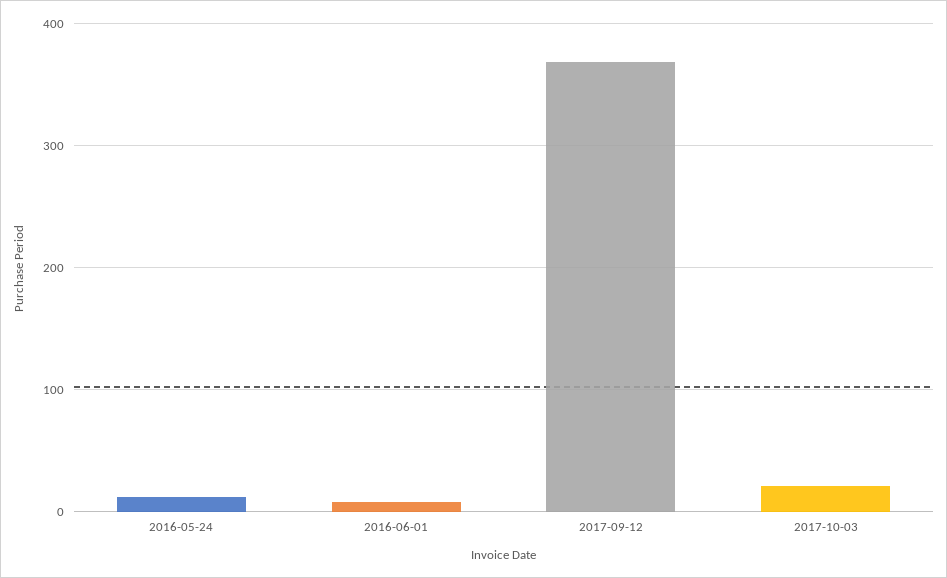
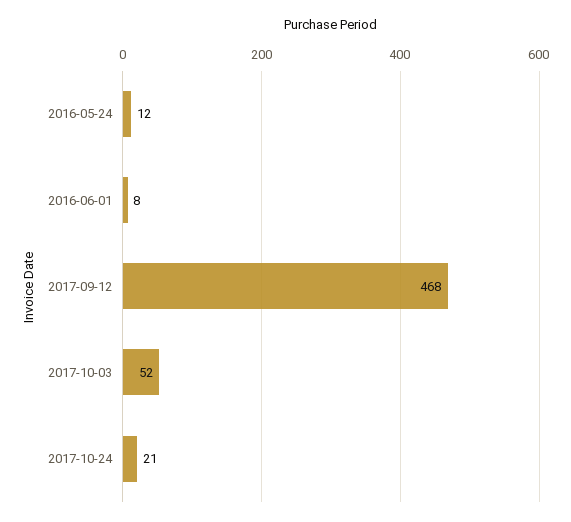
2017-09-12: 370 -> 468
2017-10-03: 20 -> 52
2017-10-24: none -> 21

